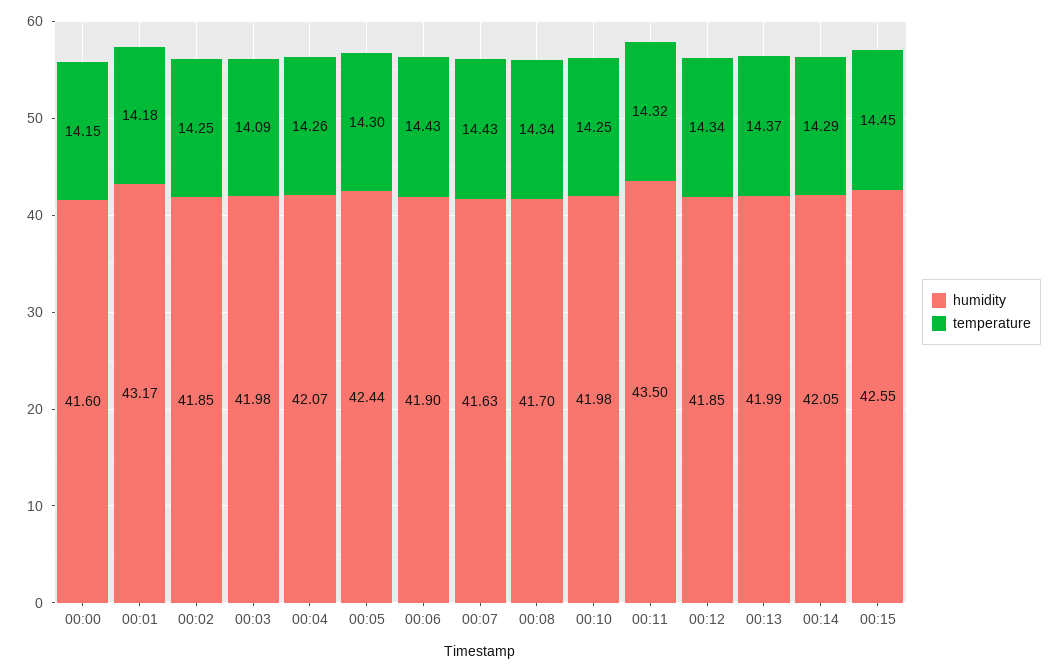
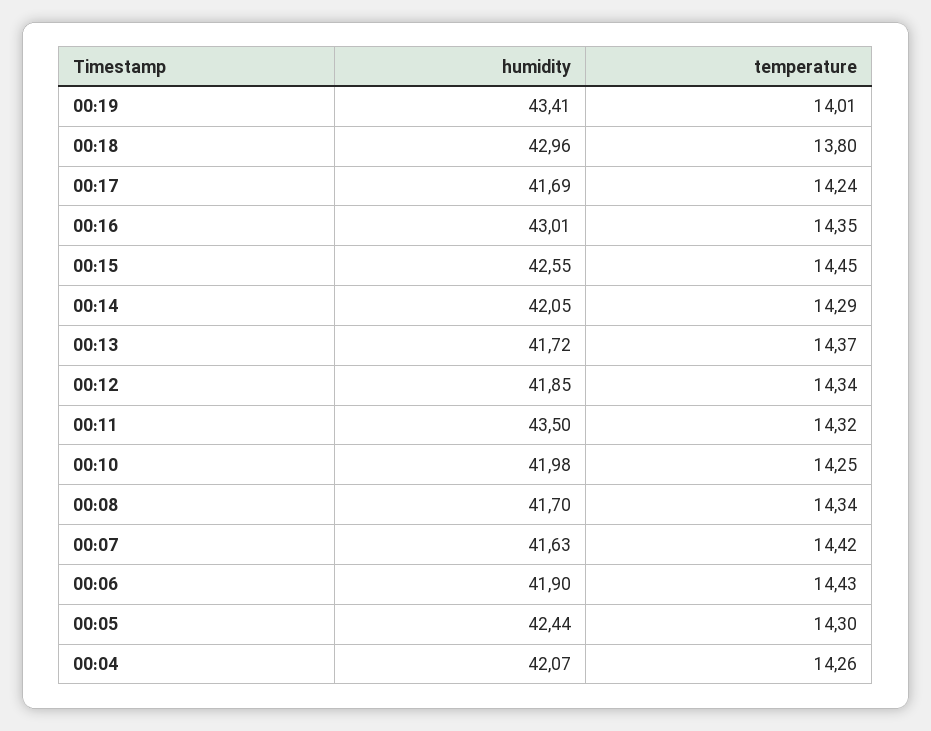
humidity, 00:00: 41.6 -> none
temperature, 00:00: 14.15 -> none
humidity, 00:01: 43.17 -> none
temperature, 00:01: 14.18 -> none
humidity, 00:02: 41.85 -> none
temperature, 00:02: 14.25 -> none
humidity, 00:03: 41.98 -> none
temperature, 00:03: 14.09 -> none
temperature, 00:07: 14.43 -> 14.42
humidity, 00:13: 41.99 -> 41.72
humidity, 00:19: none -> 43.41
temperature, 00:19: none -> 14.01
humidity, 00:18: none -> 42.96
temperature, 00:18: none -> 13.8
humidity, 00:17: none -> 41.69
temperature, 00:17: none -> 14.24
humidity, 00:16: none -> 43.01
temperature, 00:16: none -> 14.35

